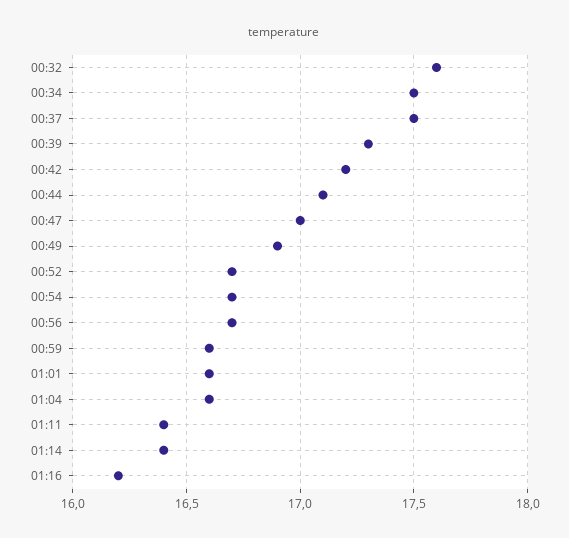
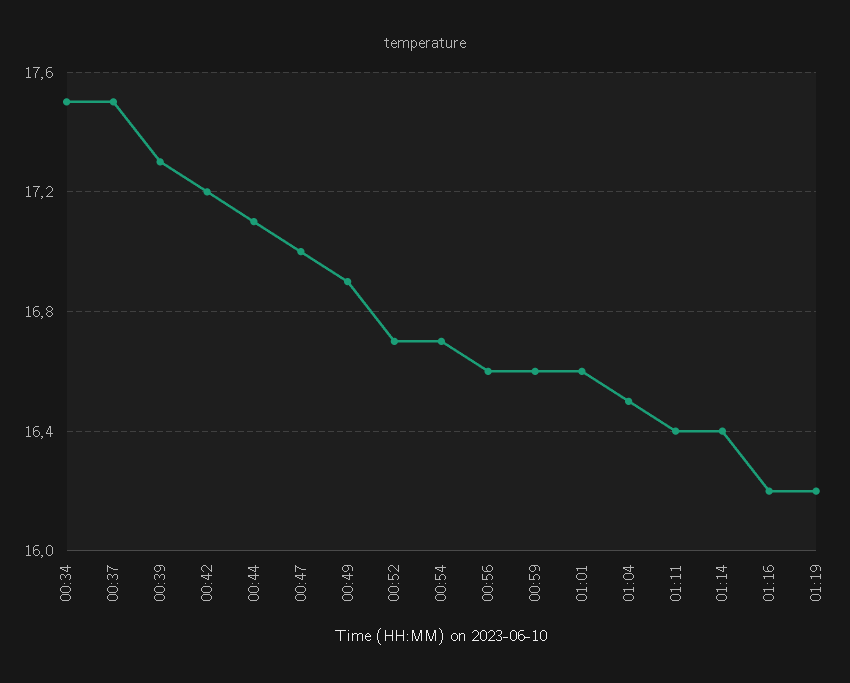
00:32: 17.6 -> none
00:56: 16.7 -> 16.6
01:04: 16.6 -> 16.5
01:19: none -> 16.2

